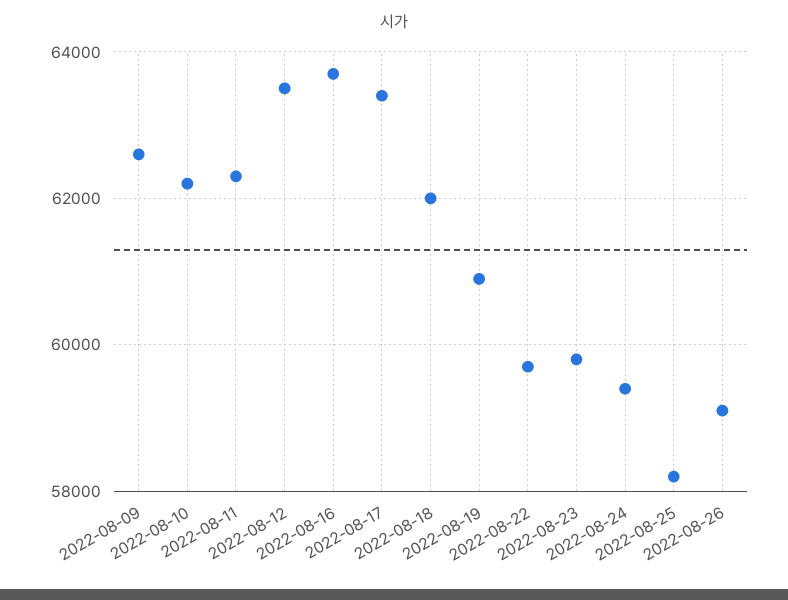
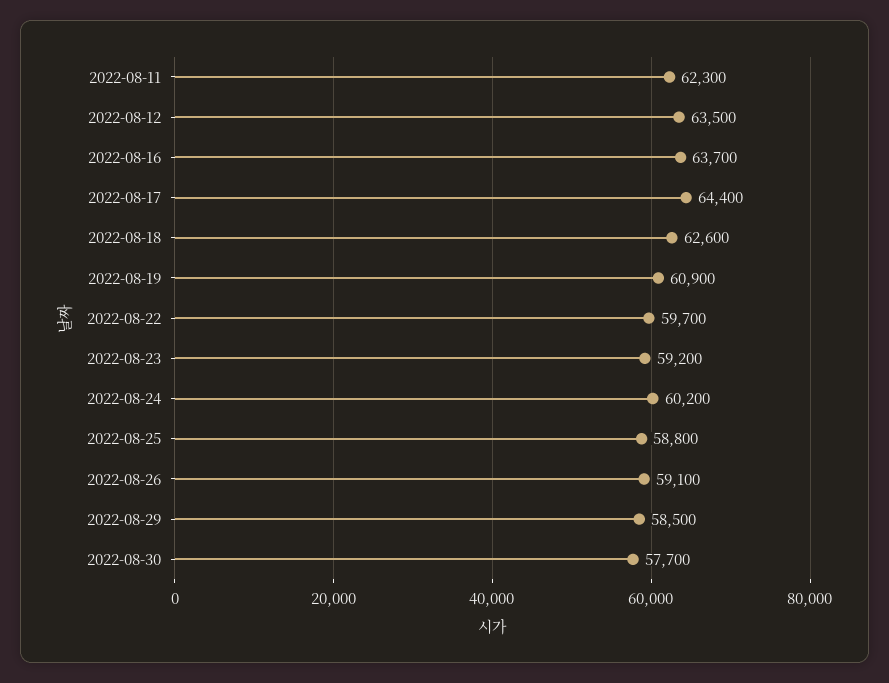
2022-08-09: 62600 -> none
2022-08-10: 62200 -> none
2022-08-17: 63400 -> 64400
2022-08-18: 62000 -> 62600
2022-08-23: 59800 -> 59200
2022-08-24: 59400 -> 60200
2022-08-25: 58200 -> 58800
2022-08-29: none -> 58500
2022-08-30: none -> 57700

